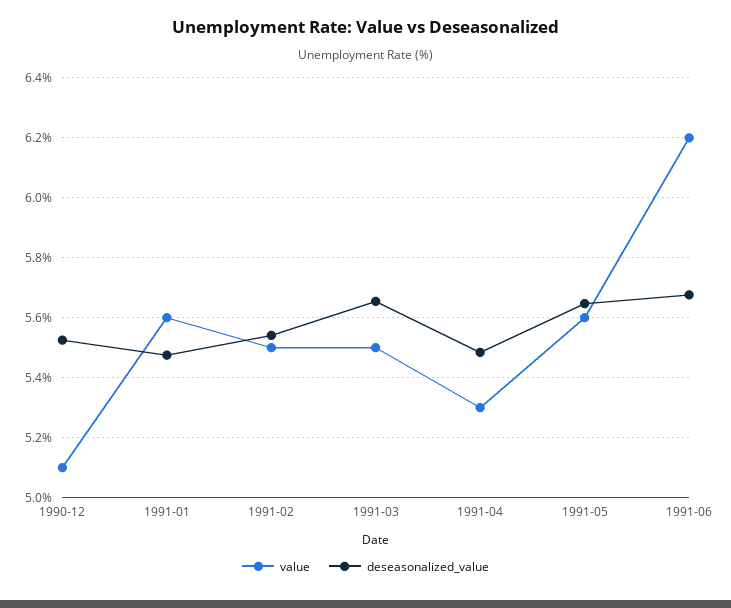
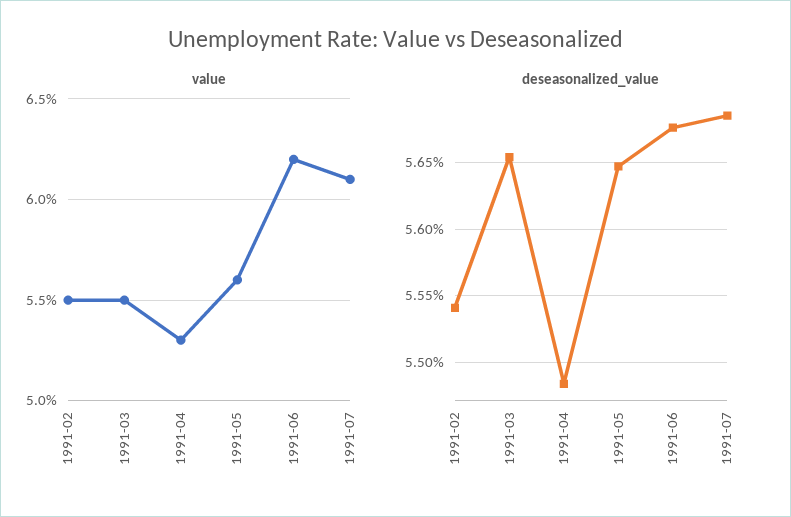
value, 1990-12: 5.1 -> none
deseasonalized_value, 1990-12: 5.525 -> none
value, 1991-01: 5.6 -> none
deseasonalized_value, 1991-01: 5.475 -> none
value, 1991-07: none -> 6.1
deseasonalized_value, 1991-07: none -> 5.685

